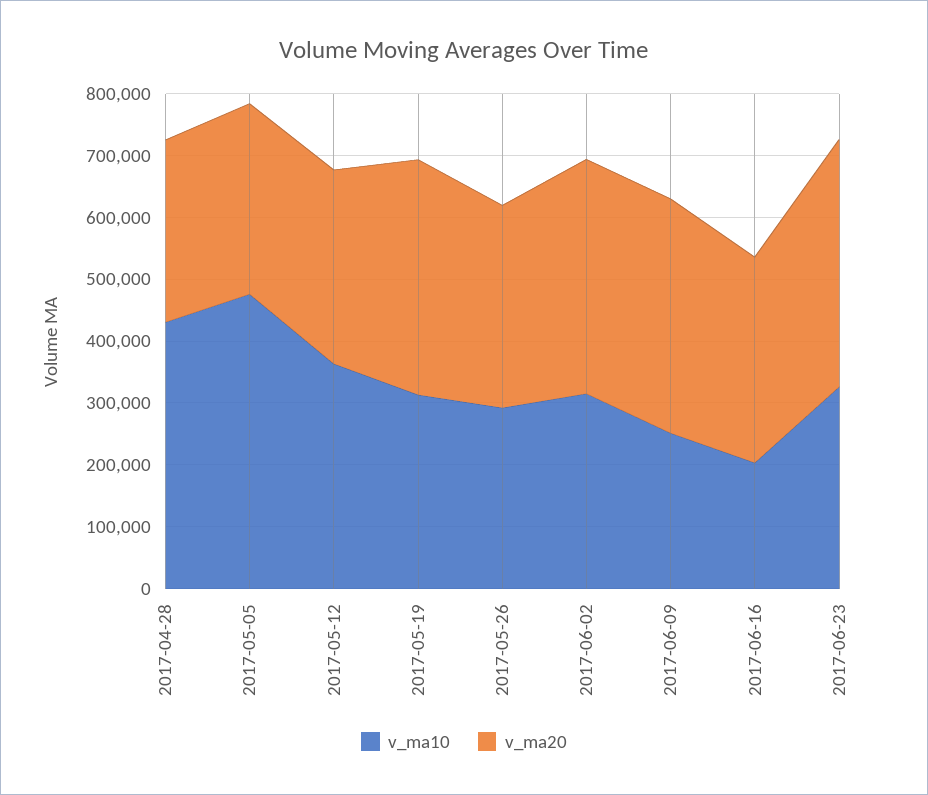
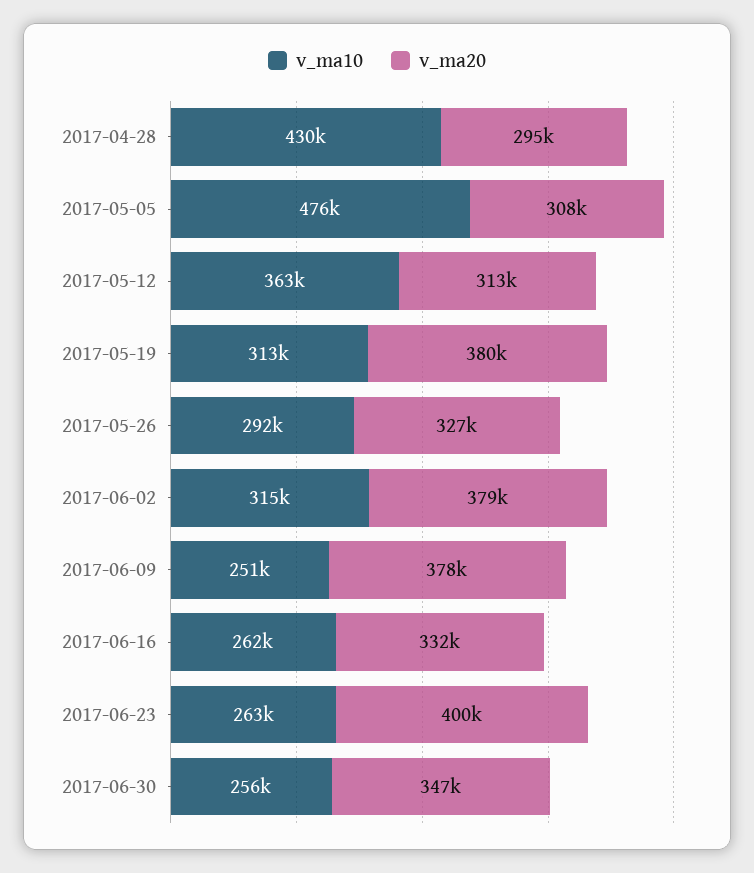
v_ma10, 2017-06-16: 200000 -> 262000
v_ma10, 2017-06-23: 320000 -> 263000
v_ma10, 2017-06-30: none -> 256000
v_ma20, 2017-06-30: none -> 347000

